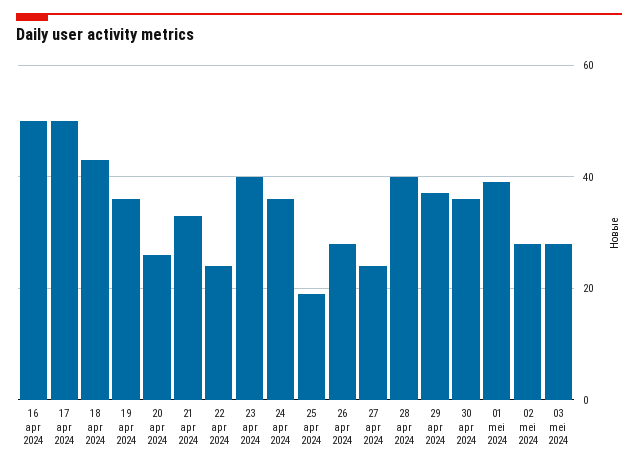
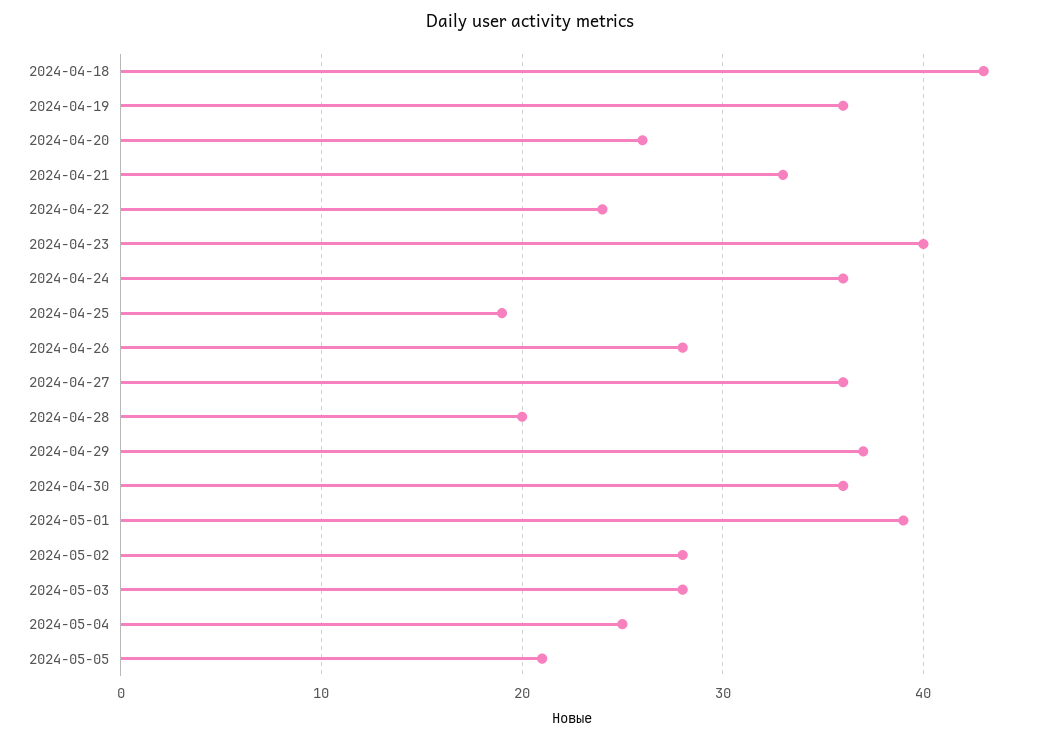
16 apr 2024: 50 -> none
17 apr 2024: 50 -> none
27 apr 2024: 25 -> 36
28 apr 2024: 40 -> 20
2024-05-04: none -> 25
2024-05-05: none -> 21

